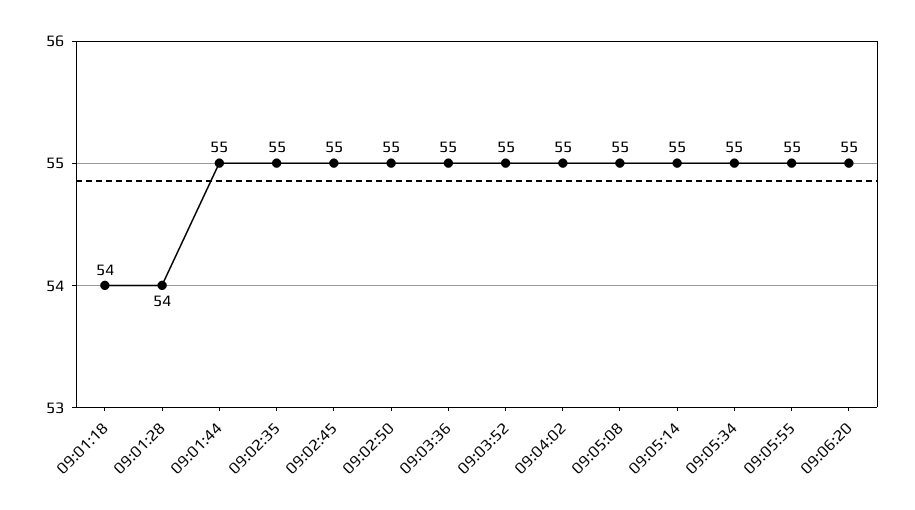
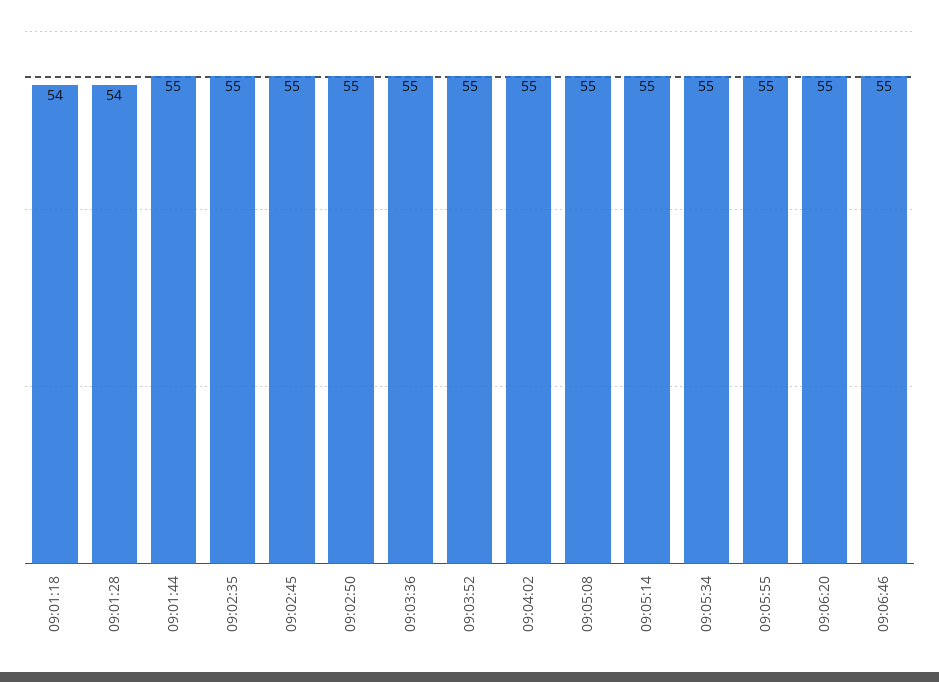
09:06:46: none -> 55

